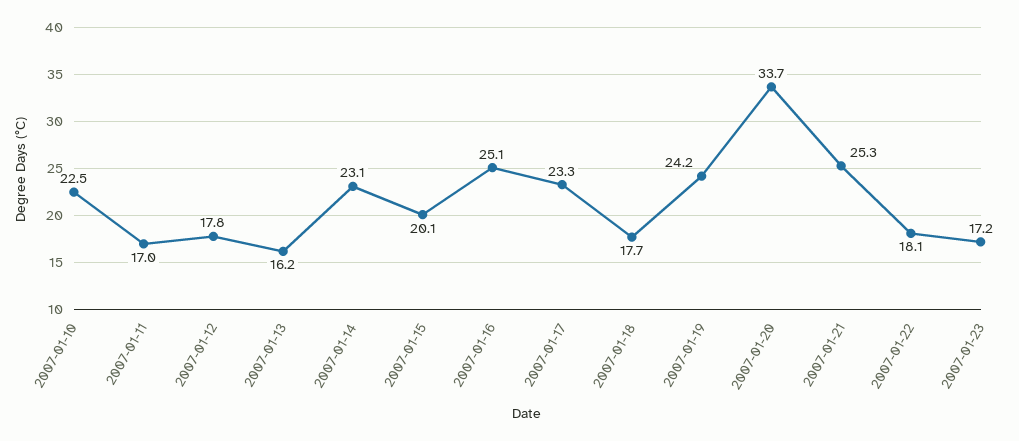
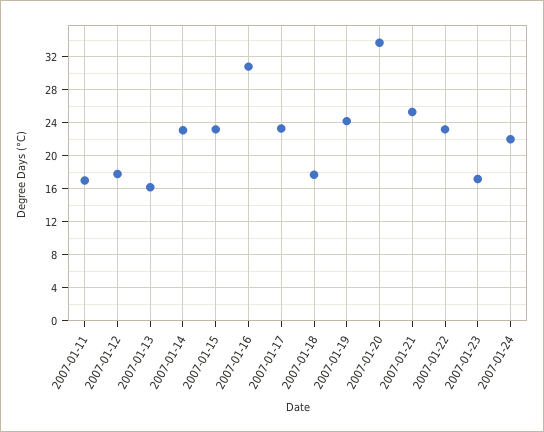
2007-01-10: 22.5 -> none
2007-01-15: 20.1 -> 23
2007-01-16: 25.1 -> 31
2007-01-22: 18.1 -> 23
2007-01-24: none -> 22

